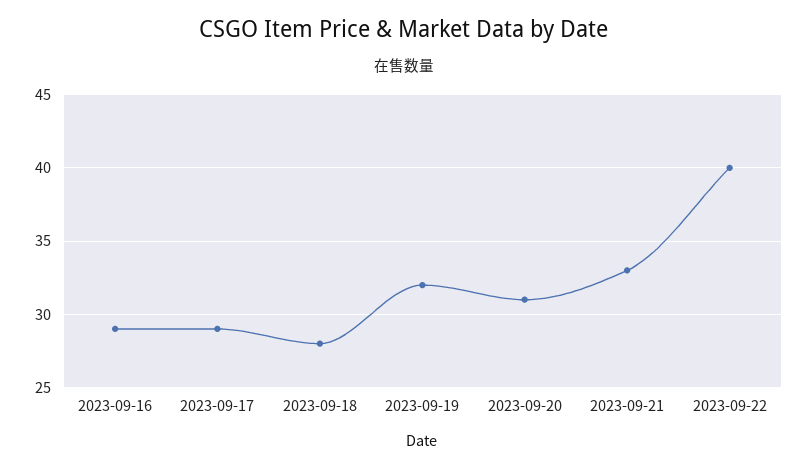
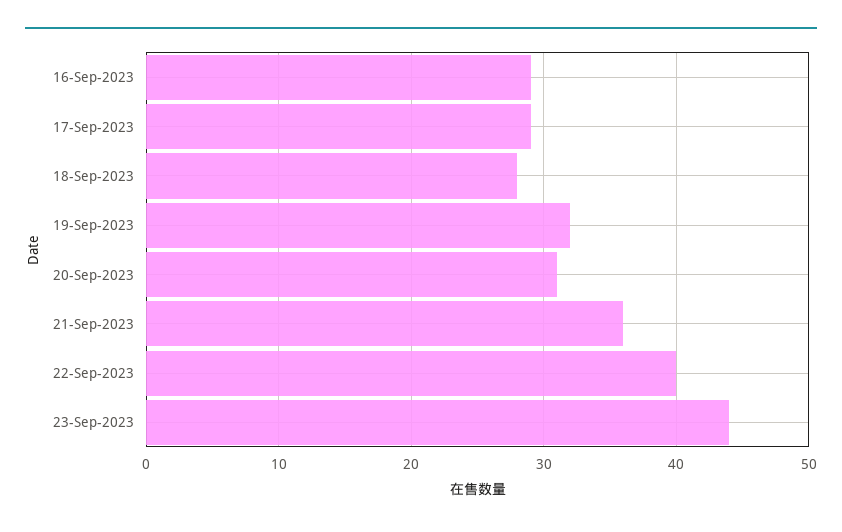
2023-09-21: 33 -> 36
23-Sep-2023: none -> 44

